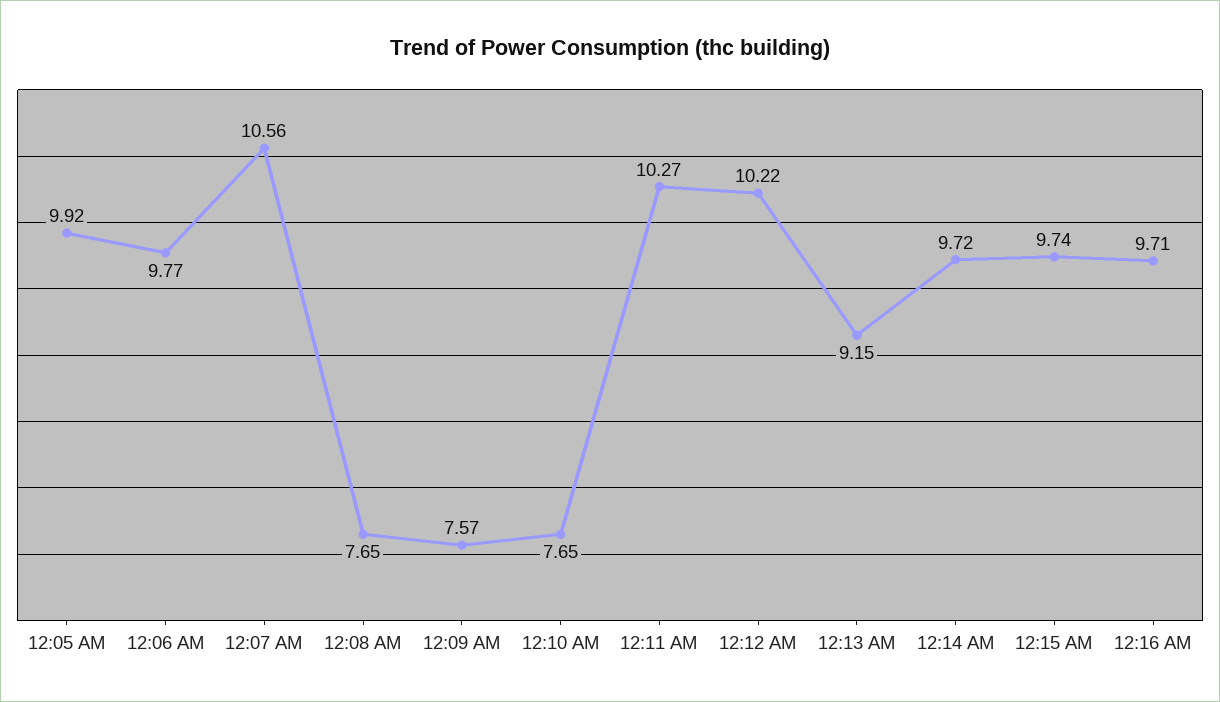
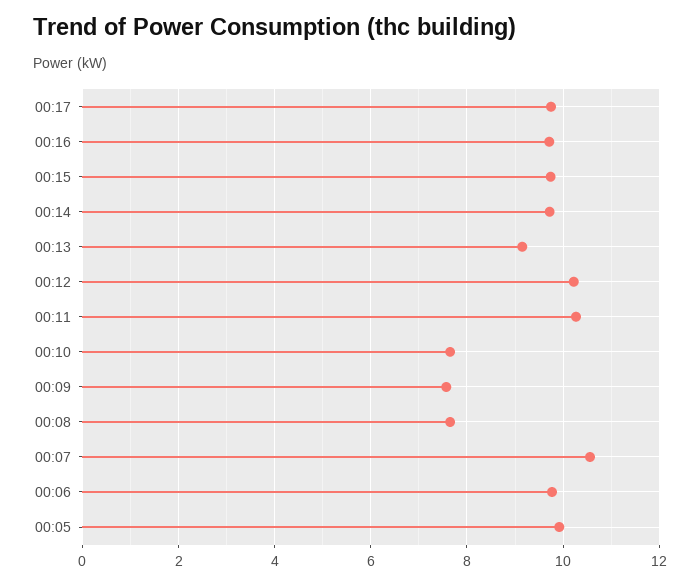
00:17: none -> 9.8

